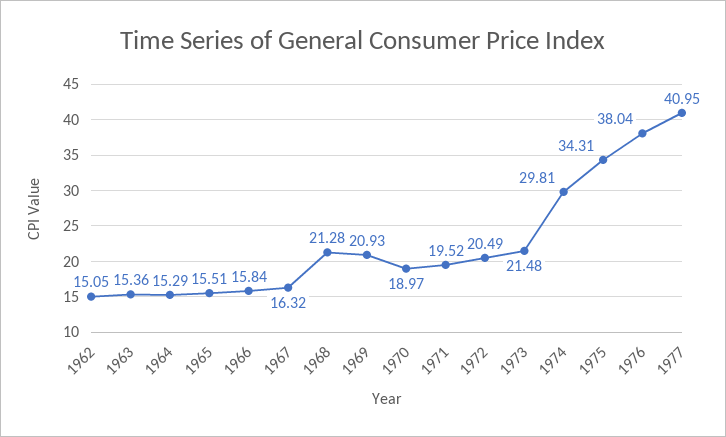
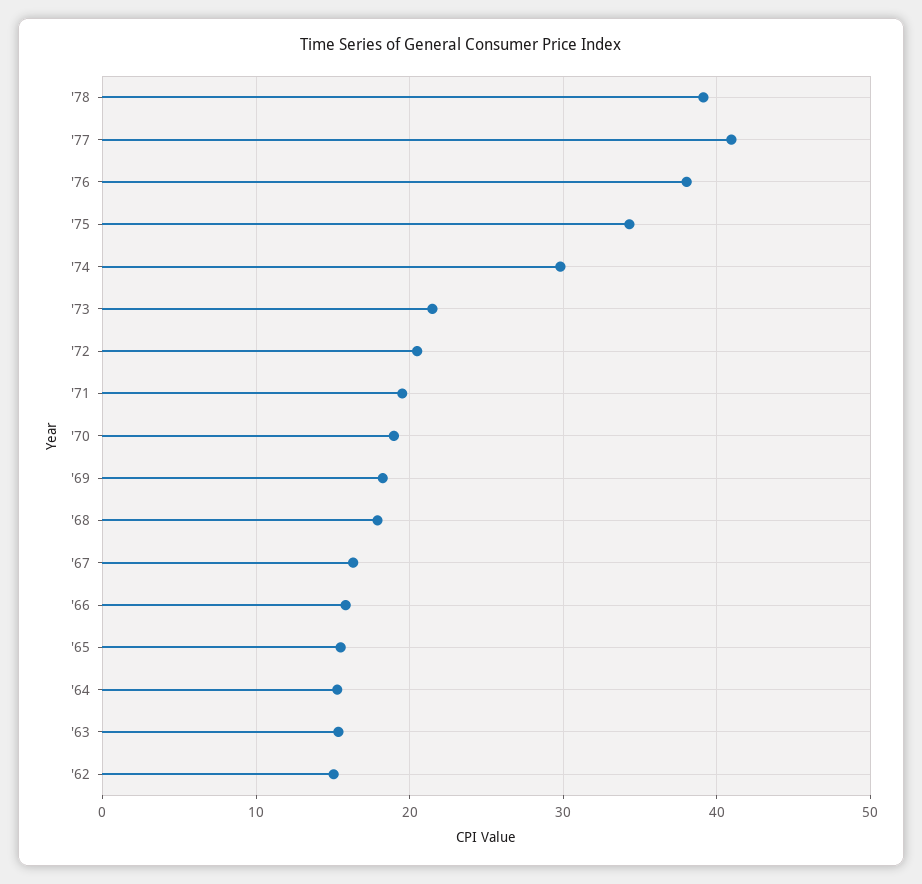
1968: 21.28 -> 18
1969: 20.93 -> 18
'78: none -> 39

